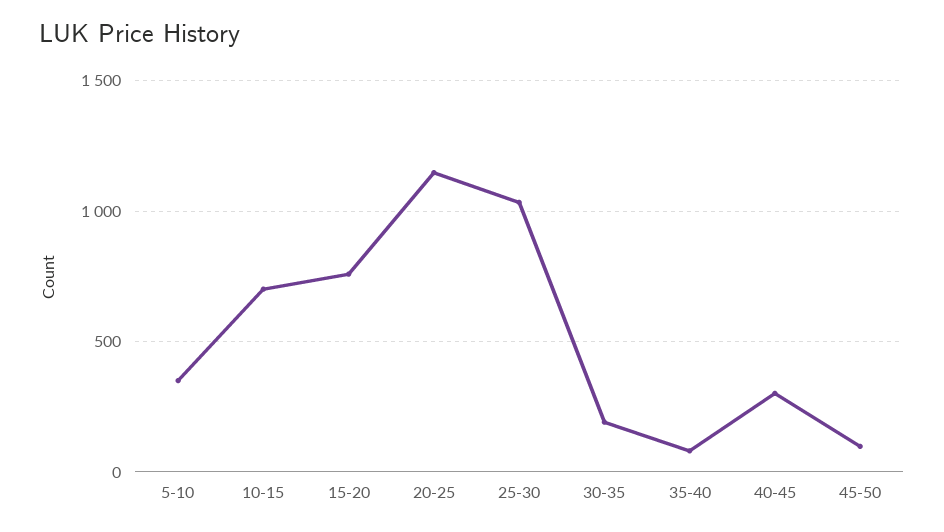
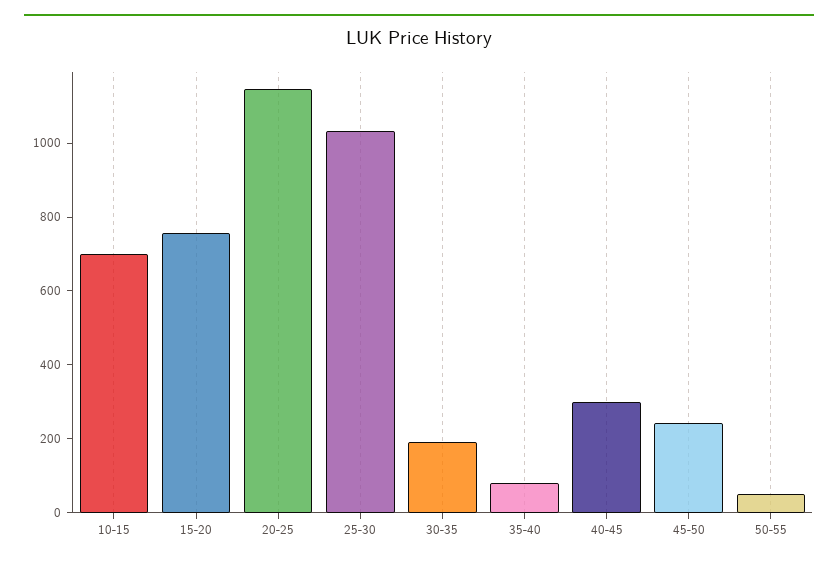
5-10: 350 -> none
45-50: 100 -> 250
50-55: none -> 50

